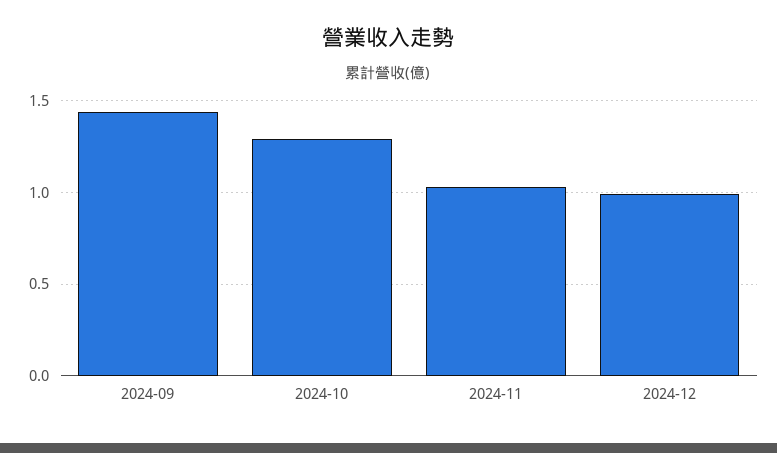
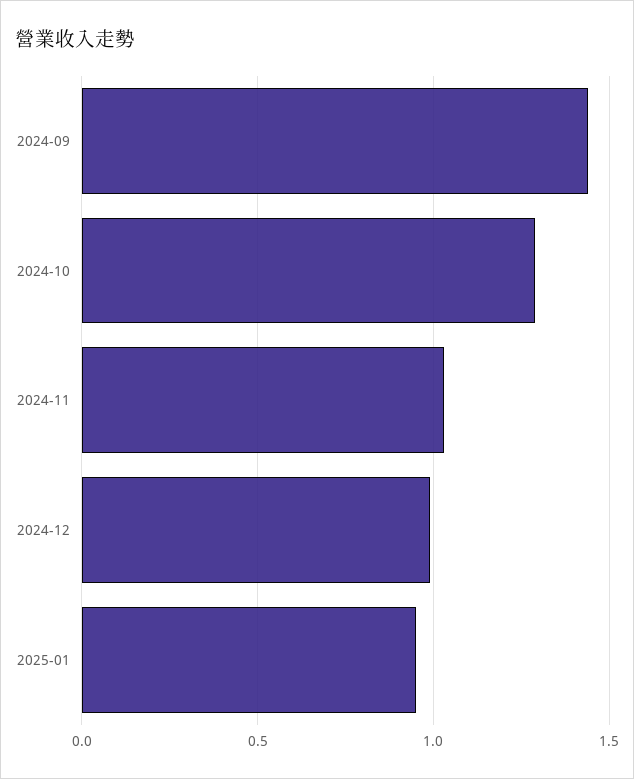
2025-01: none -> 0.95

